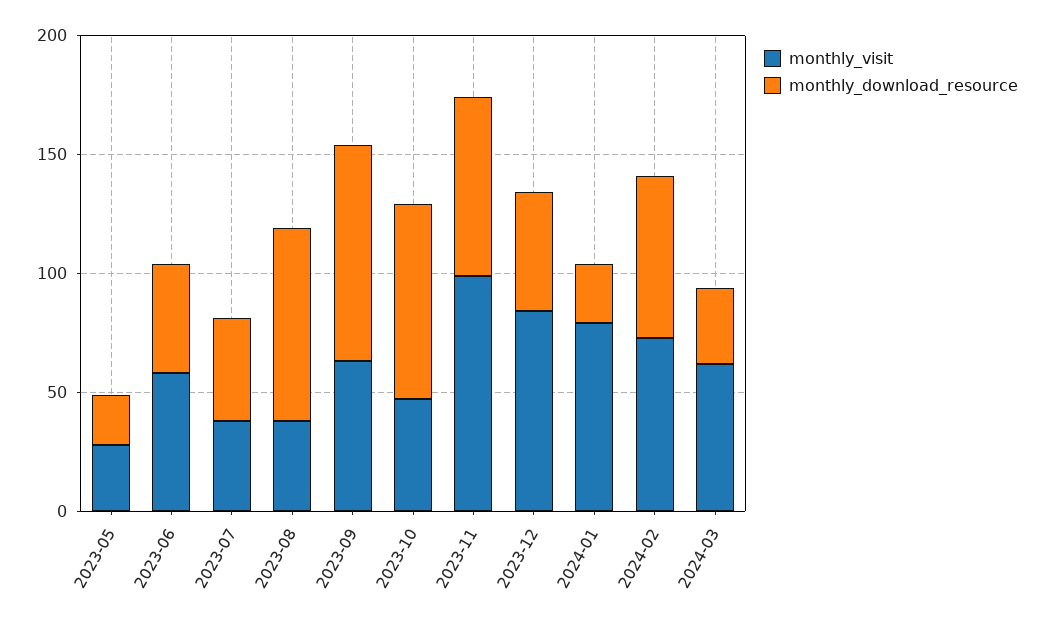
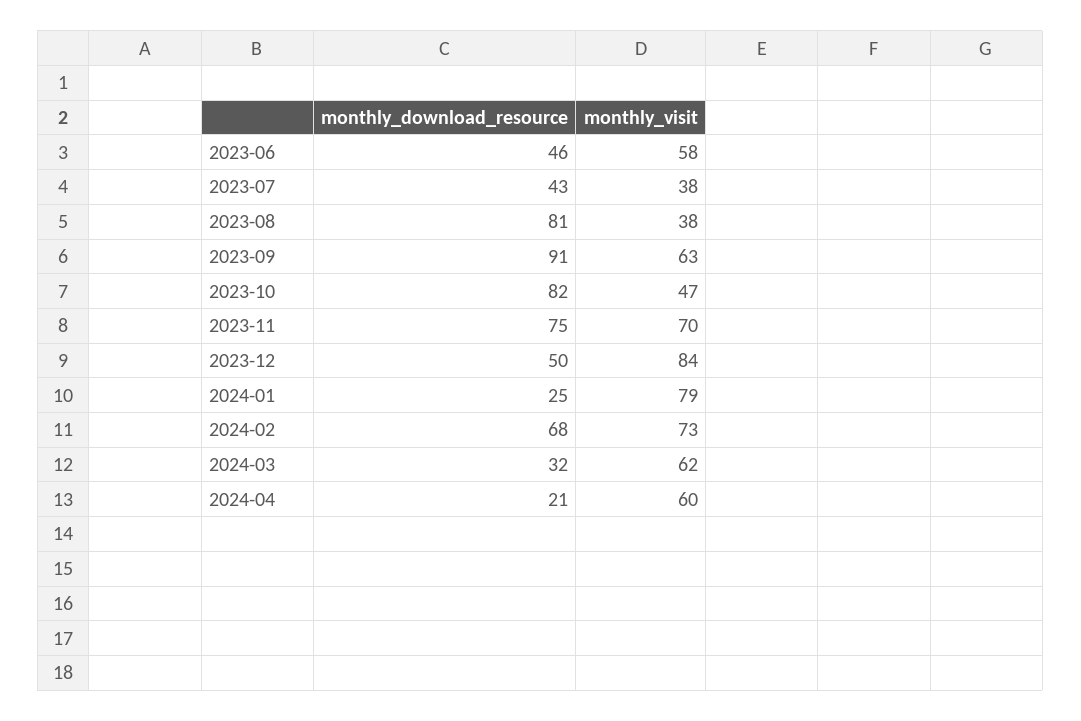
monthly_visit, 2023-05: 30 -> none
monthly_download_resource, 2023-05: 20 -> none
monthly_visit, 2023-11: 100 -> 70
monthly_download_resource, 2024-04: none -> 21
monthly_visit, 2024-04: none -> 60

